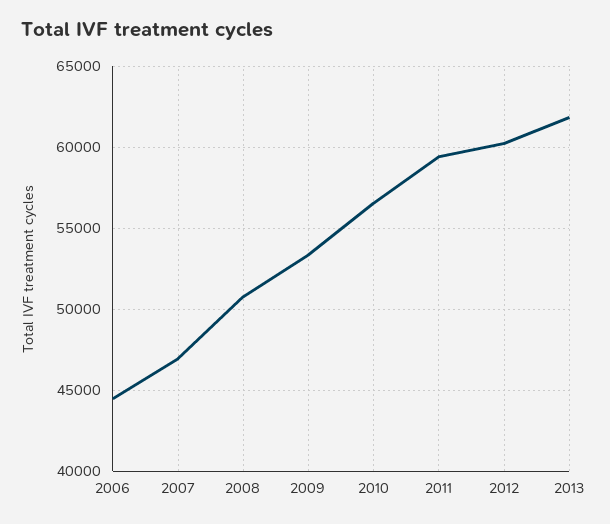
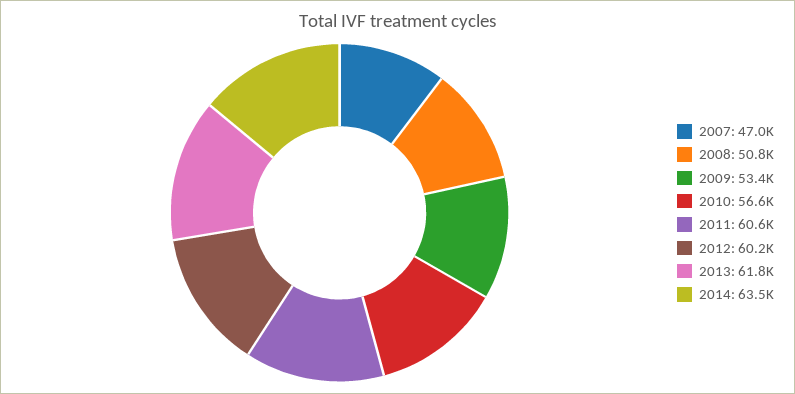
2006: 44500 -> none
2011: 59500 -> 60600
2014: none -> 63500

